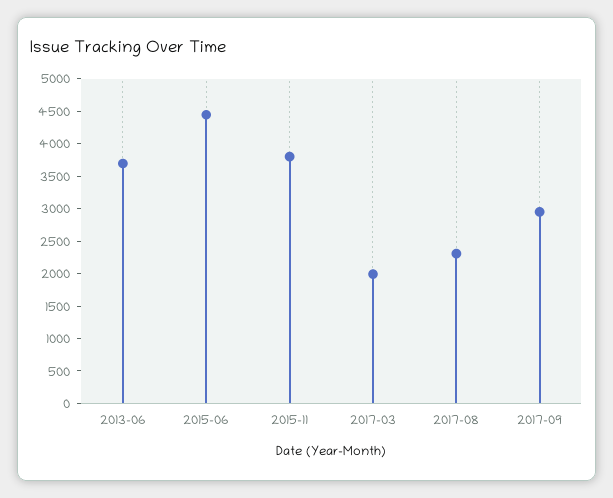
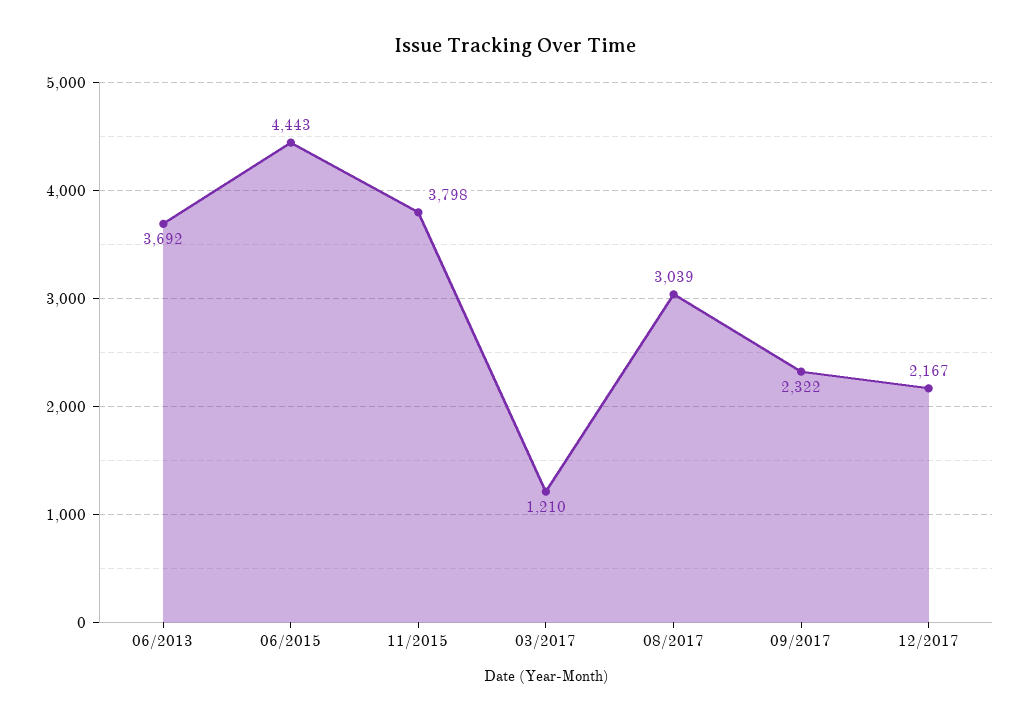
2017-03: 2000 -> 1210
2017-08: 2250 -> 3039
2017-09: 3000 -> 2322
12/2017: none -> 2167

